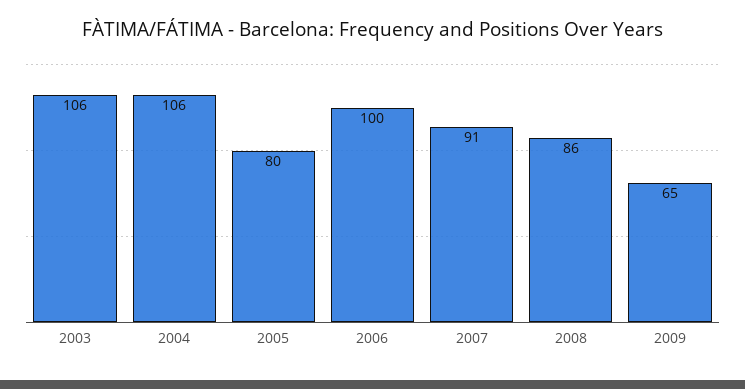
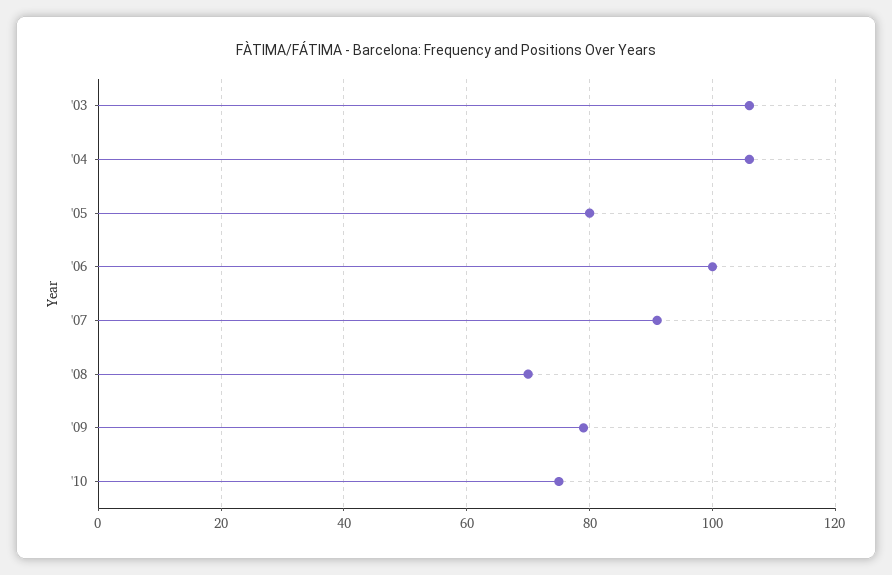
2008: 86 -> 70
2009: 65 -> 80
'10: none -> 75

